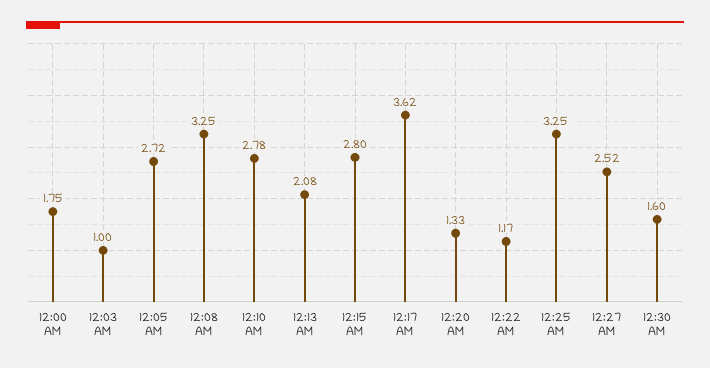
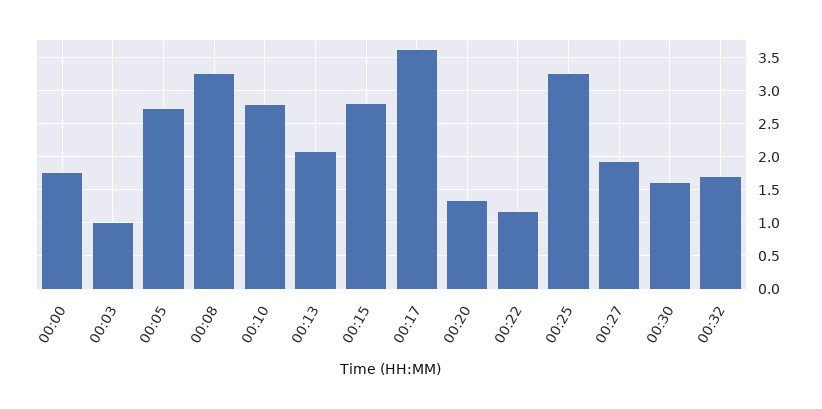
12:27 AM: 2.52 -> 1.9
00:32: none -> 1.7

